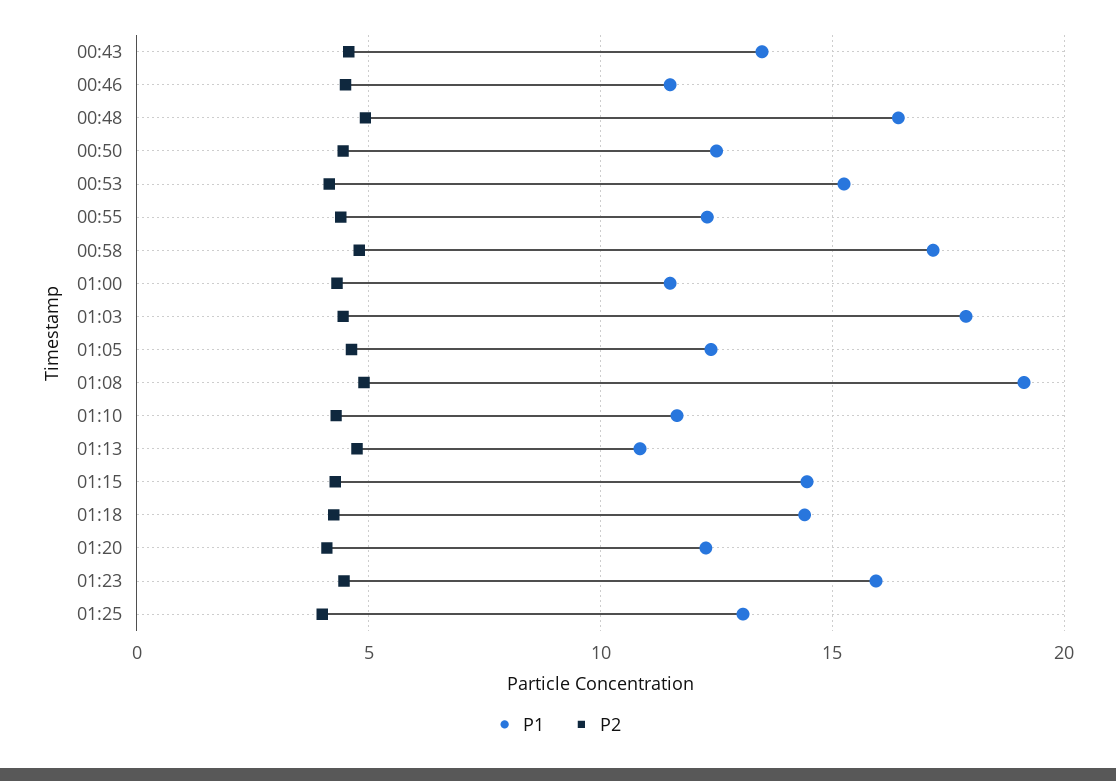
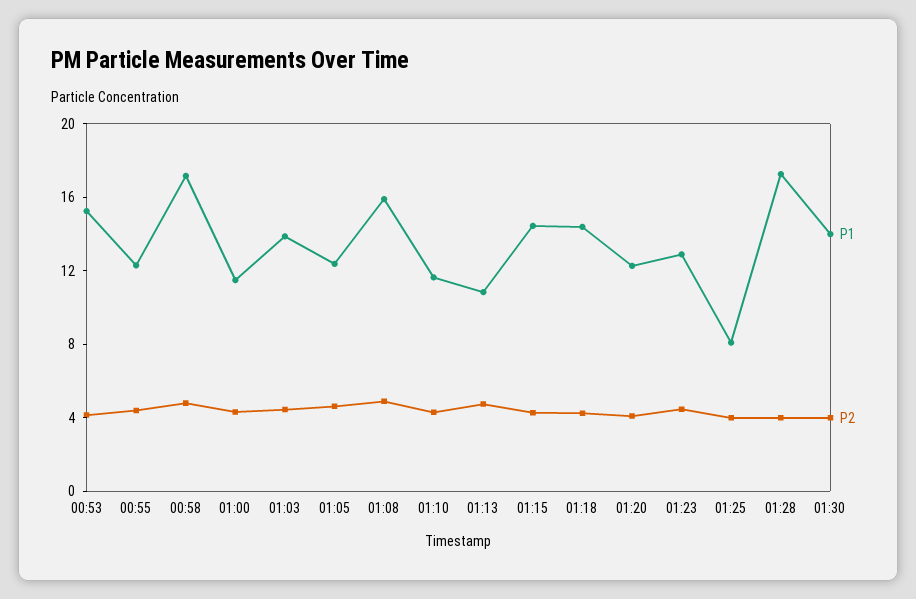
P1, 00:43: 13.5 -> none
P2, 00:43: 4.5 -> none
P1, 00:46: 11.5 -> none
P2, 00:46: 4.5 -> none
P1, 00:48: 16.5 -> none
P2, 00:48: 5 -> none
P1, 00:50: 12.5 -> none
P2, 00:50: 4.5 -> none
P1, 01:03: 18 -> 14
P1, 01:08: 19 -> 16
P1, 01:23: 16 -> 13
P1, 01:25: 13 -> 8
P1, 01:28: none -> 17
P2, 01:28: none -> 4
P1, 01:30: none -> 14
P2, 01:30: none -> 4

